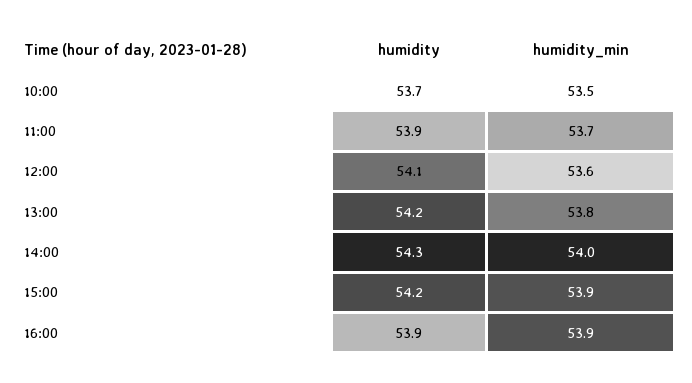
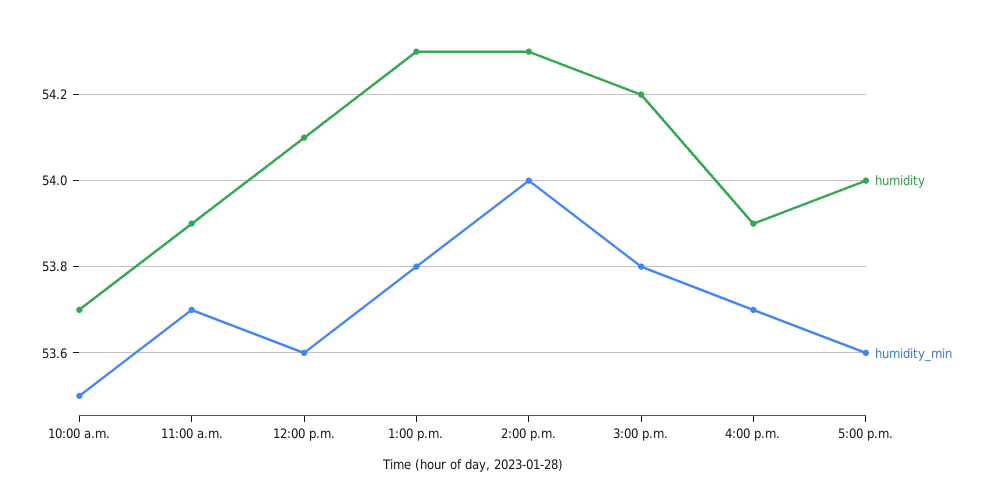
humidity, 13:00: 54.2 -> 54.3
humidity_min, 15:00: 53.9 -> 53.8
humidity_min, 16:00: 53.9 -> 53.7
humidity, 5:00 p.m.: none -> 54
humidity_min, 5:00 p.m.: none -> 53.6

